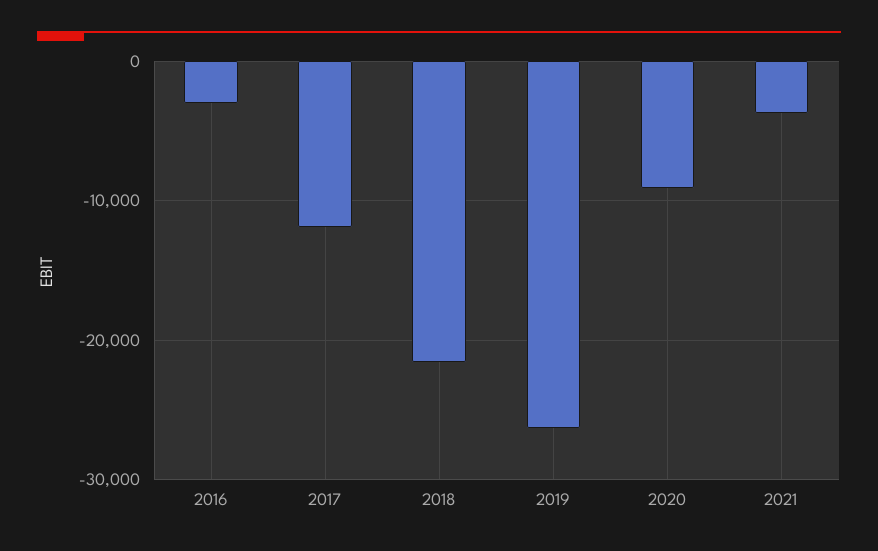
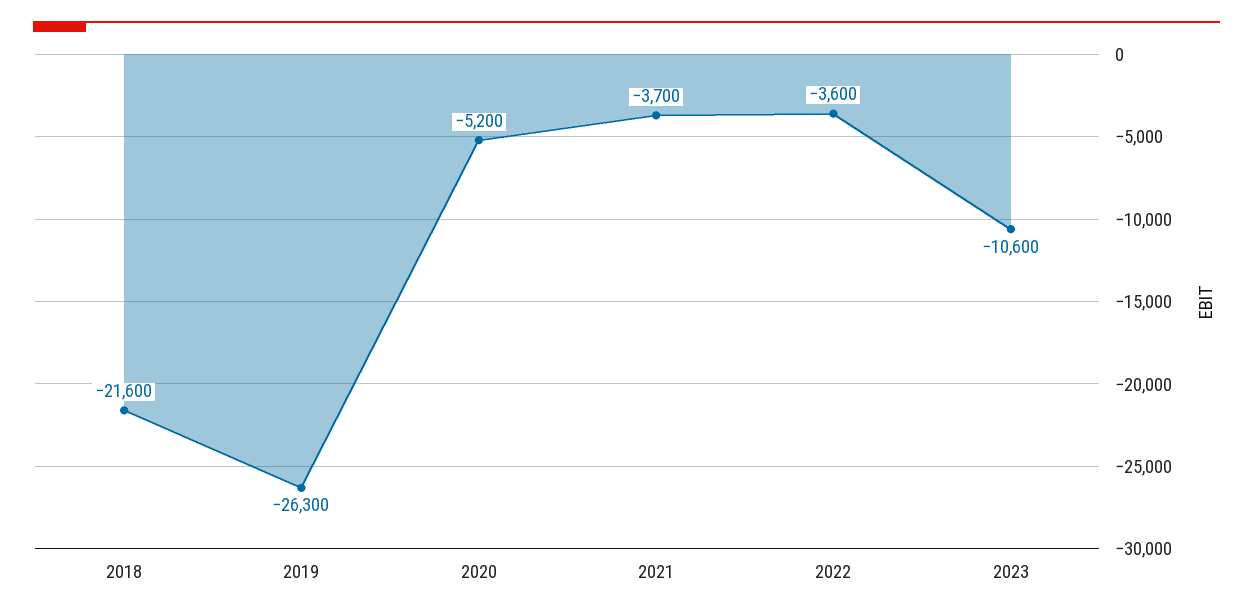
2016: -3000 -> none
2017: -12000 -> none
2020: -9000 -> -5200
2022: none -> -3600
2023: none -> -10600

